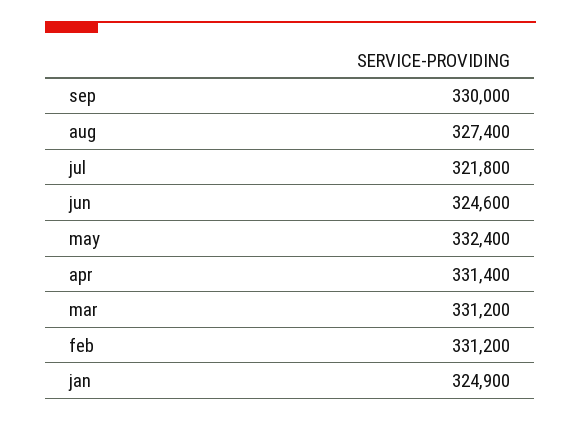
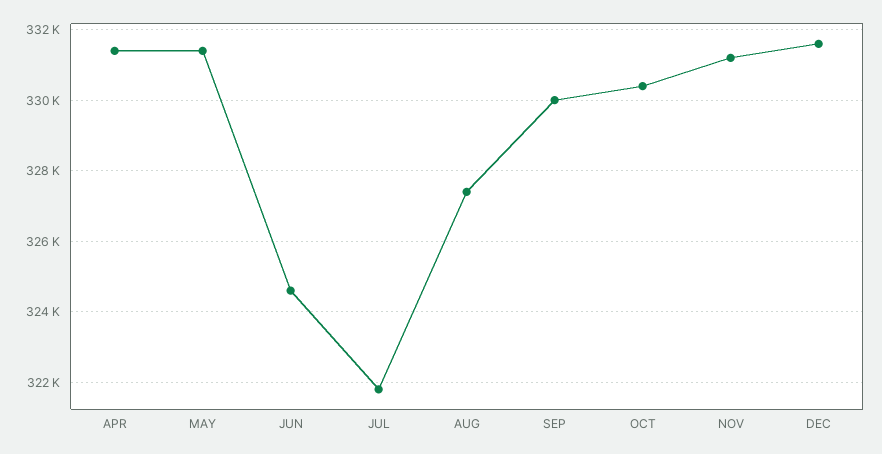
may: 332400 -> 331400
mar: 331200 -> none
feb: 331200 -> none
jan: 324900 -> none
OCT: none -> 330400
NOV: none -> 331200
DEC: none -> 331600

